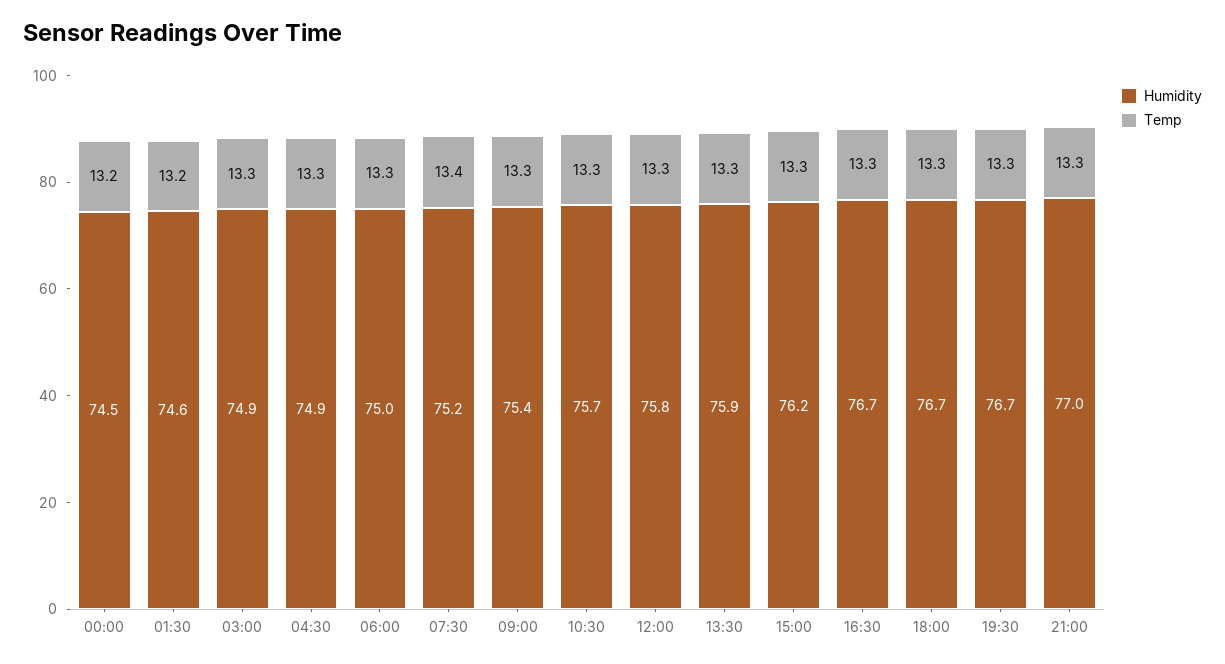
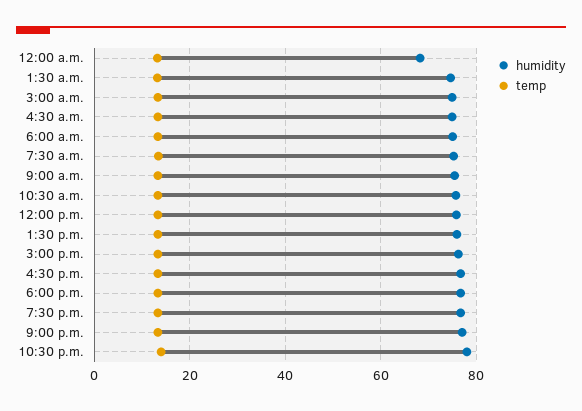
Humidity, 00:00: 74.5 -> 68
Humidity, 10:30 p.m.: none -> 78
Temp, 10:30 p.m.: none -> 14

